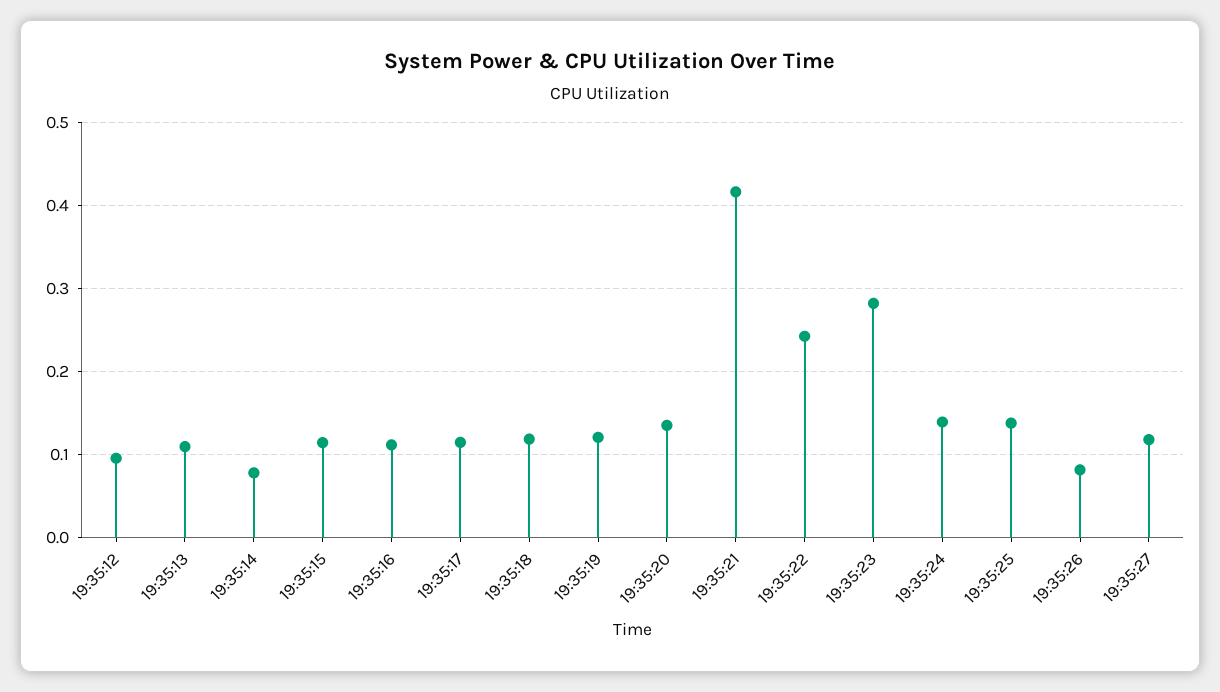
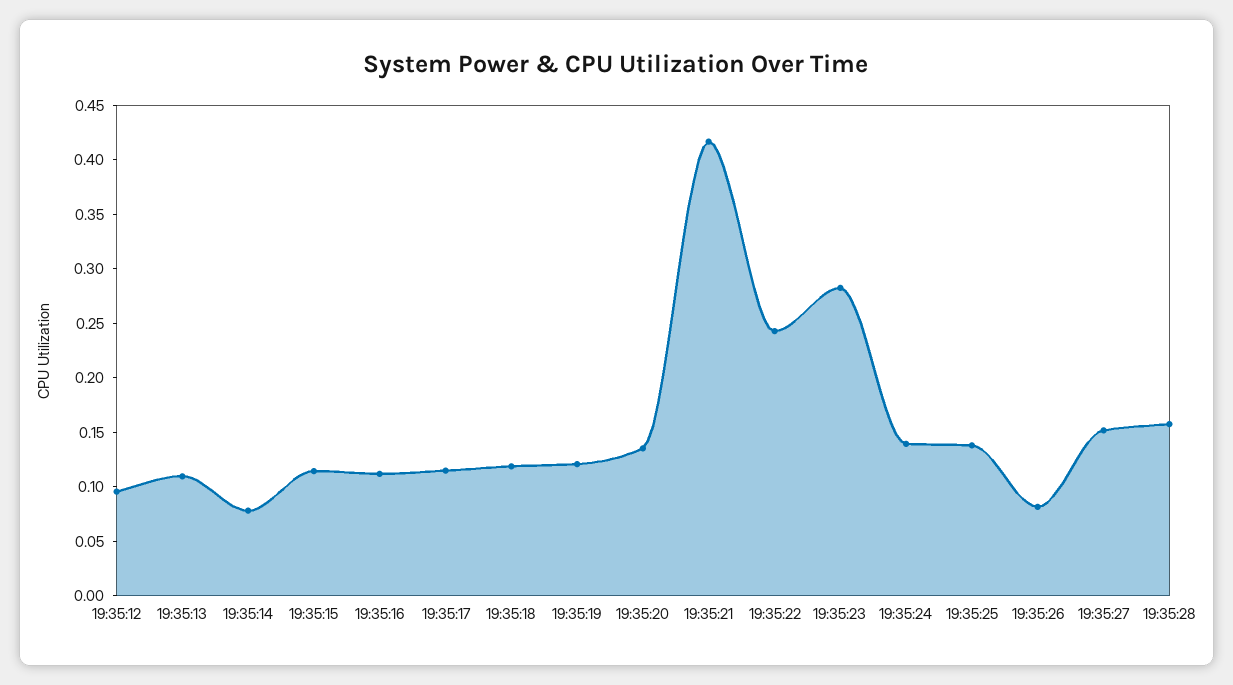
19:35:27: 0.12 -> 0.15
19:35:28: none -> 0.16

